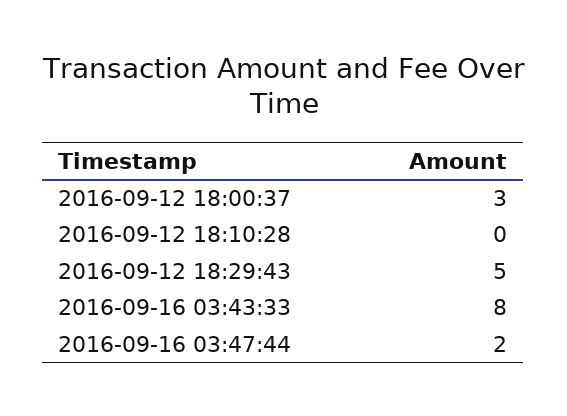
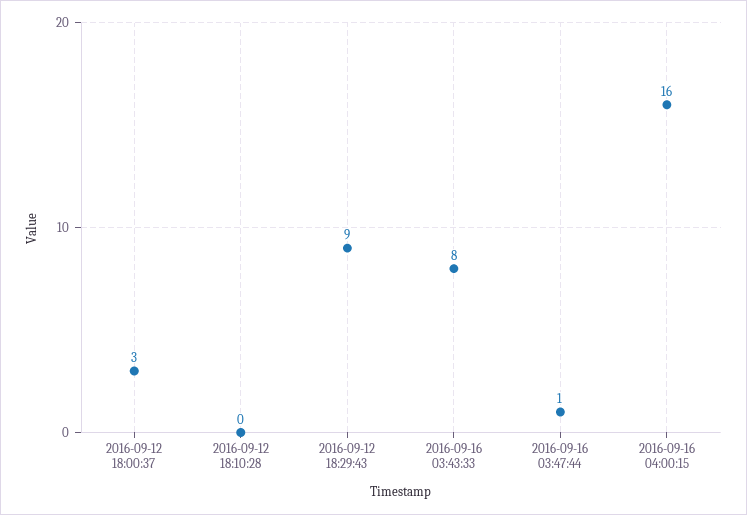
2016-09-12 18:29:43: 5 -> 9
2016-09-16 03:47:44: 2 -> 1
2016-09-16 04:00:15: none -> 16

